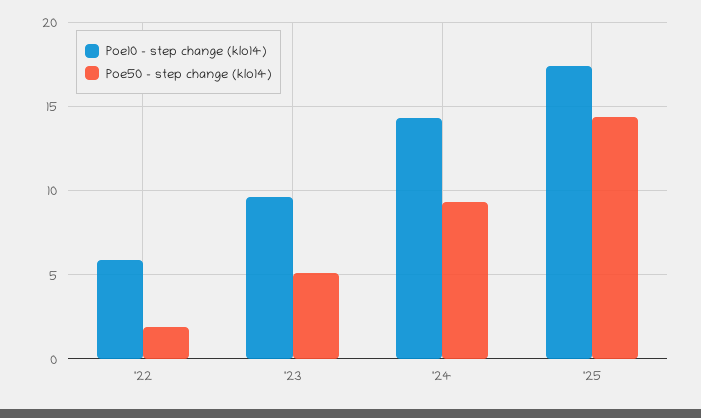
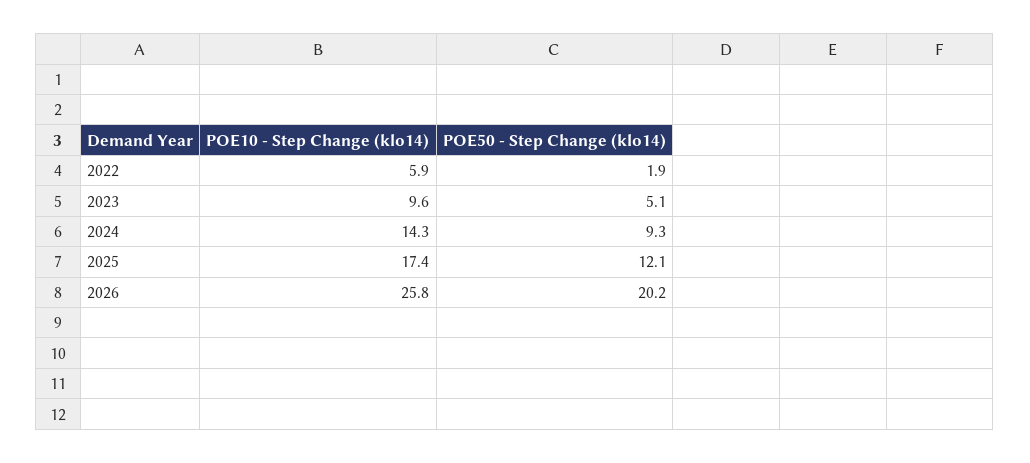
Poe50 - step change (klo14), '25: 14.5 -> 12.1
Poe10 - step change (klo14), 2026: none -> 25.8
Poe50 - step change (klo14), 2026: none -> 20.2

